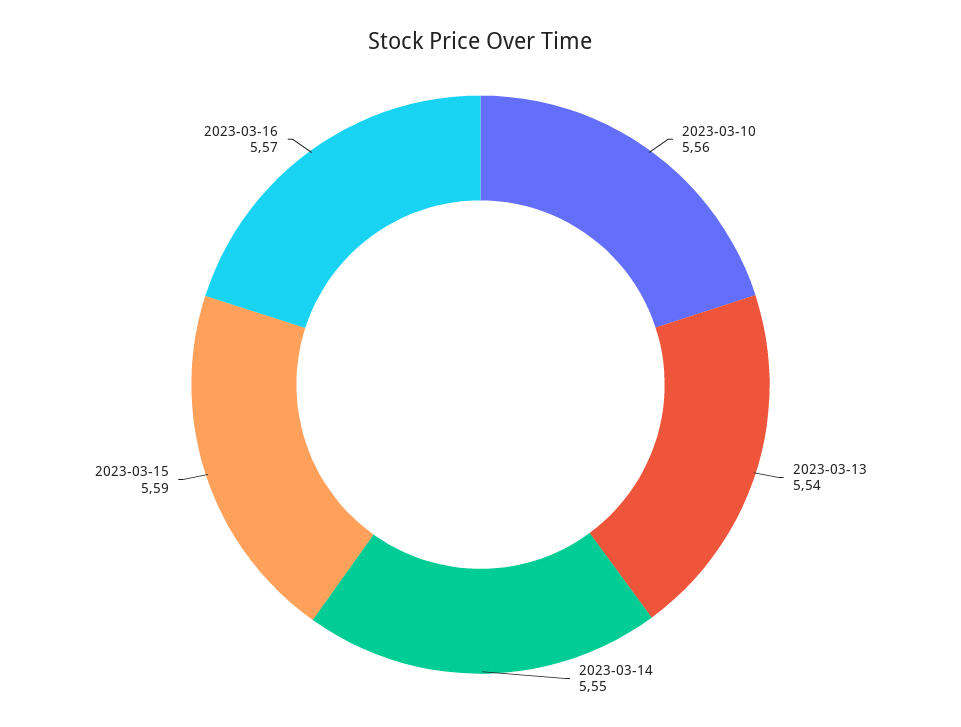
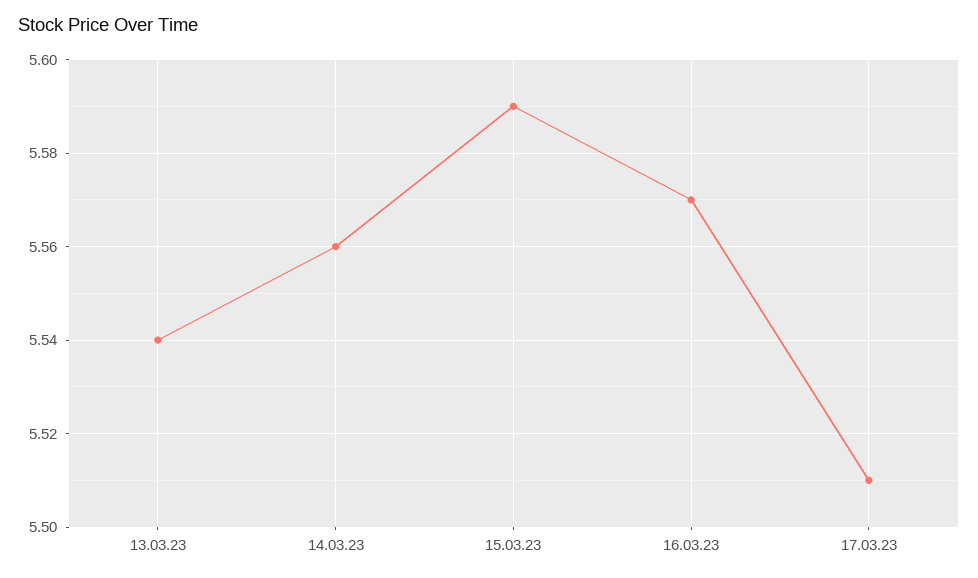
2023-03-10: 5.56 -> none
2023-03-14: 5.55 -> 5.56
17.03.23: none -> 5.51

